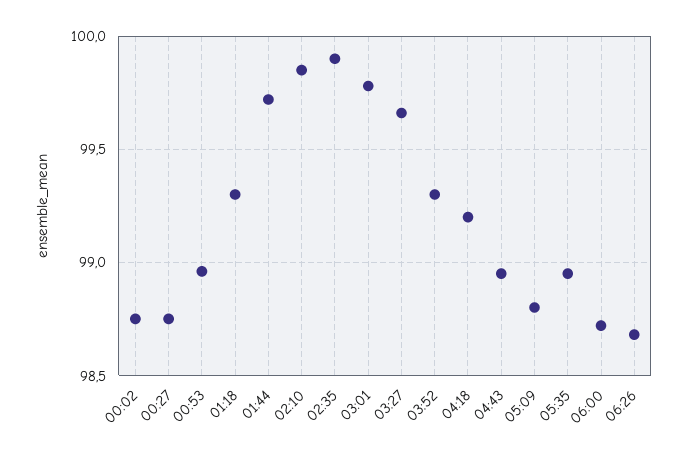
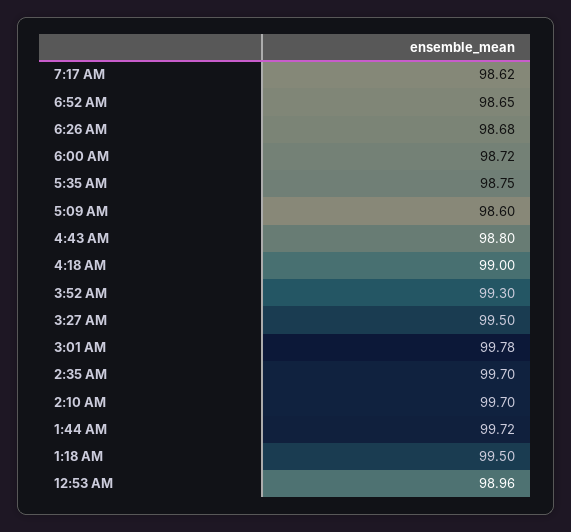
00:02: 98.75 -> none
00:27: 98.75 -> none
01:18: 99.3 -> 99.5
02:10: 99.85 -> 99.7
02:35: 99.9 -> 99.7
03:27: 99.65 -> 99.5
04:18: 99.2 -> 99
04:43: 98.95 -> 98.8
05:09: 98.8 -> 98.6
05:35: 98.95 -> 98.75
7:17 AM: none -> 98.62
6:52 AM: none -> 98.65

